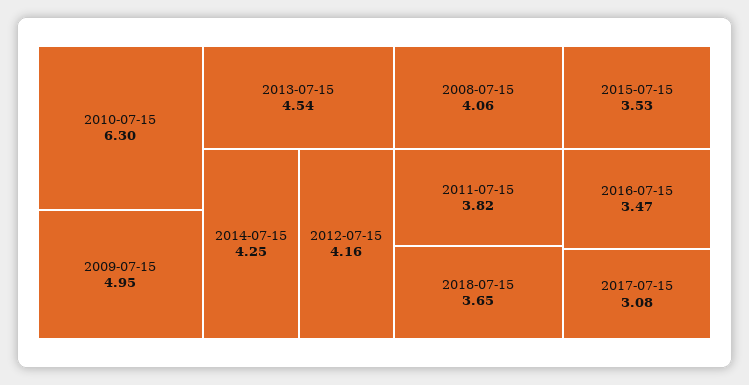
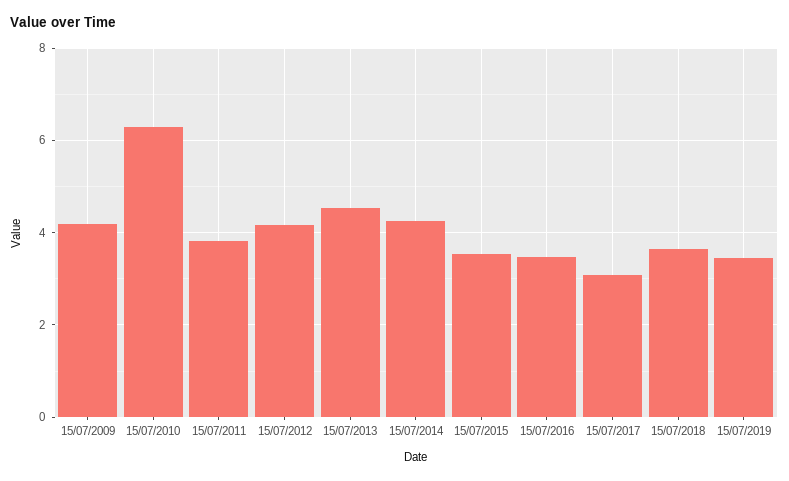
2009-07-15: 4.95 -> 4.2
2008-07-15: 4.06 -> none
15/07/2019: none -> 3.4

